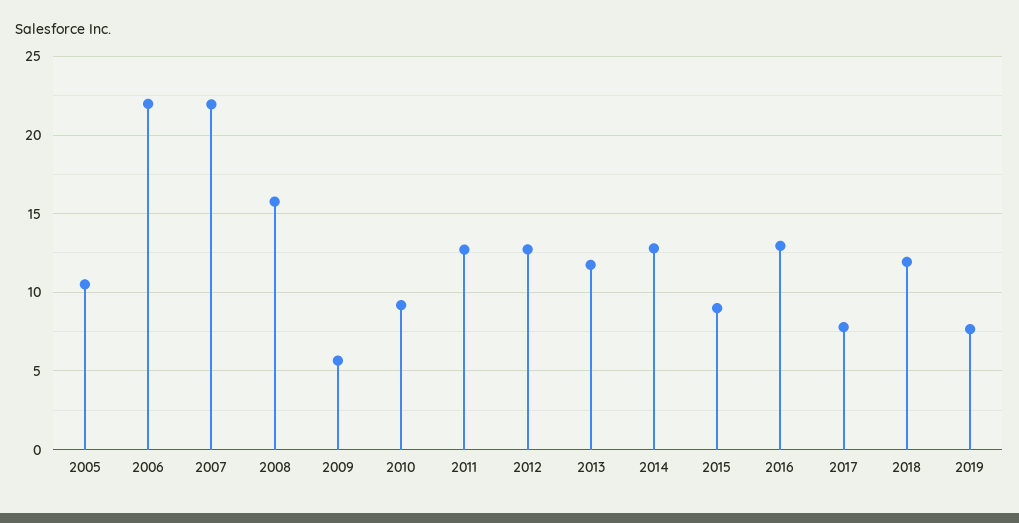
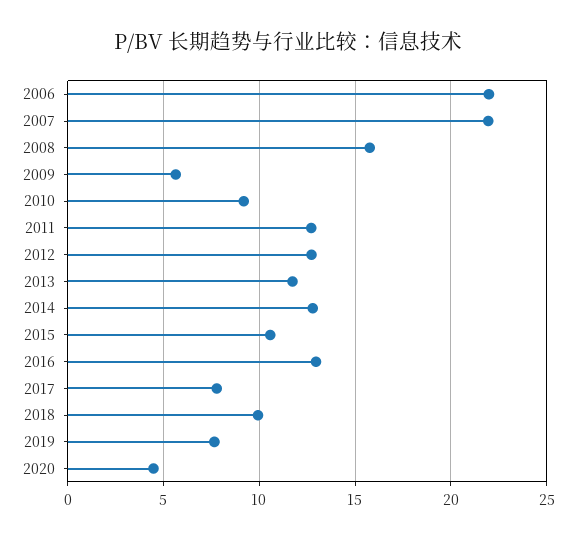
2005: 10.5 -> none
2015: 9 -> 10.5
2018: 12 -> 10
2020: none -> 4.5

